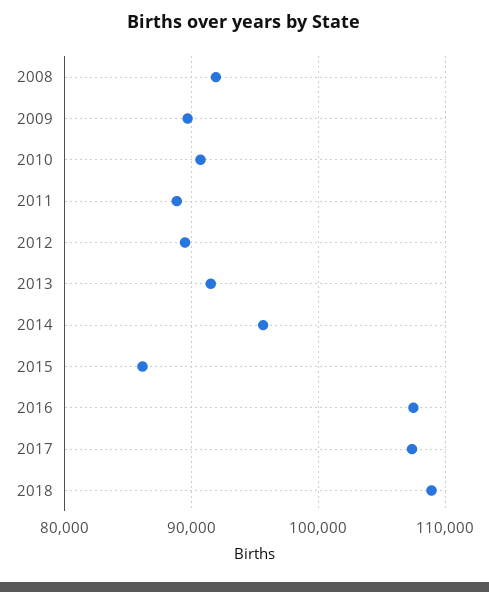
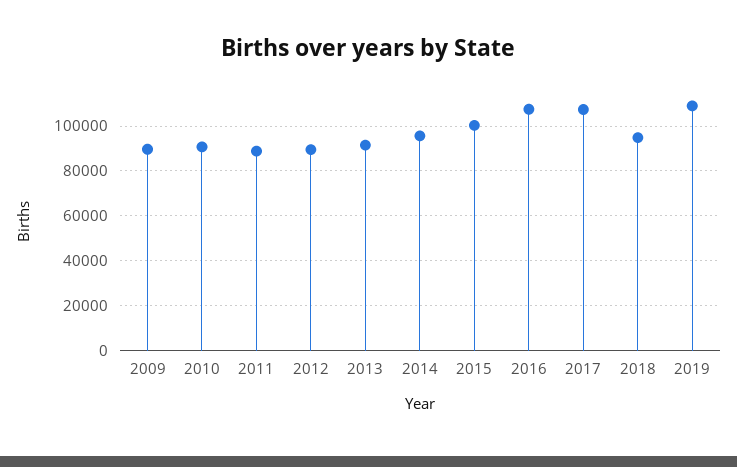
2008: 92000 -> none
2015: 86000 -> 100000
2018: 109000 -> 95000
2019: none -> 110000

